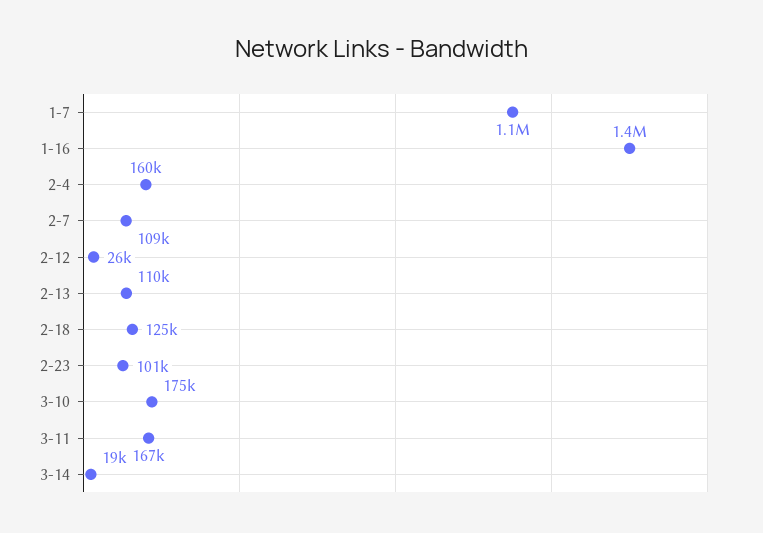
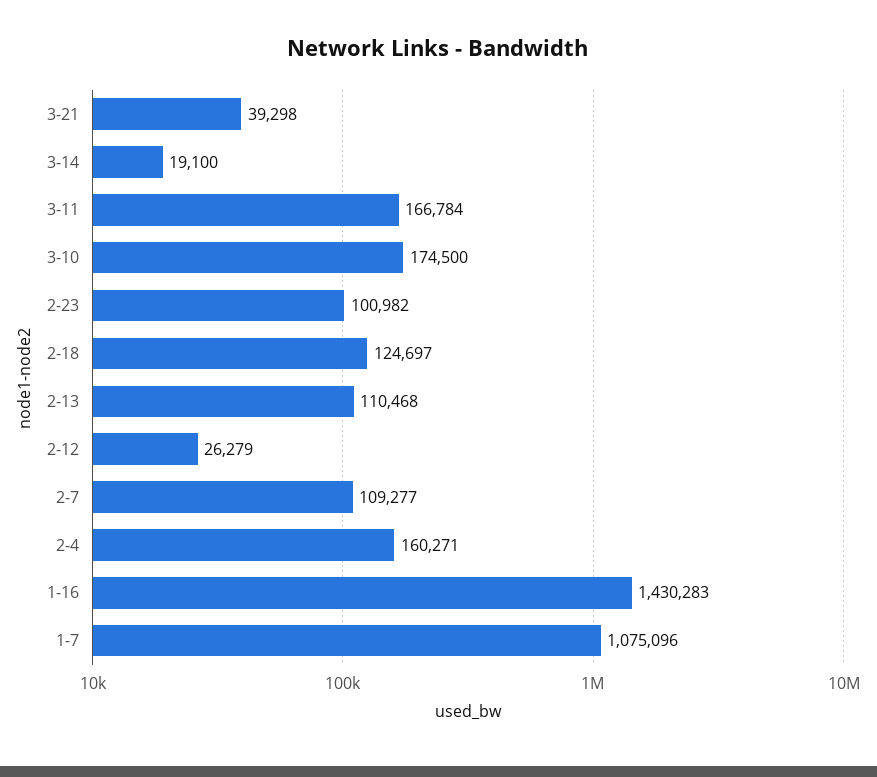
3-21: none -> 39298

